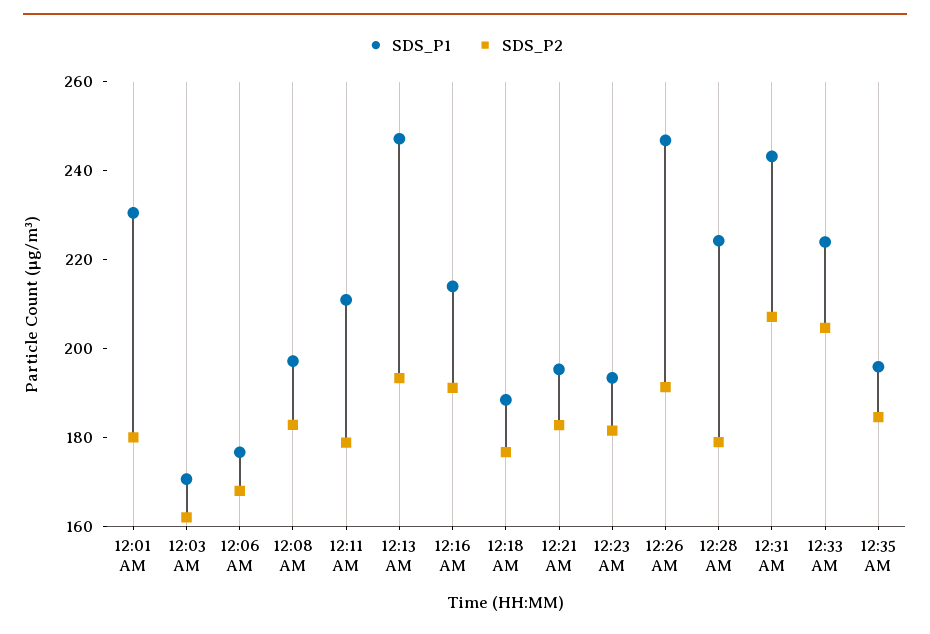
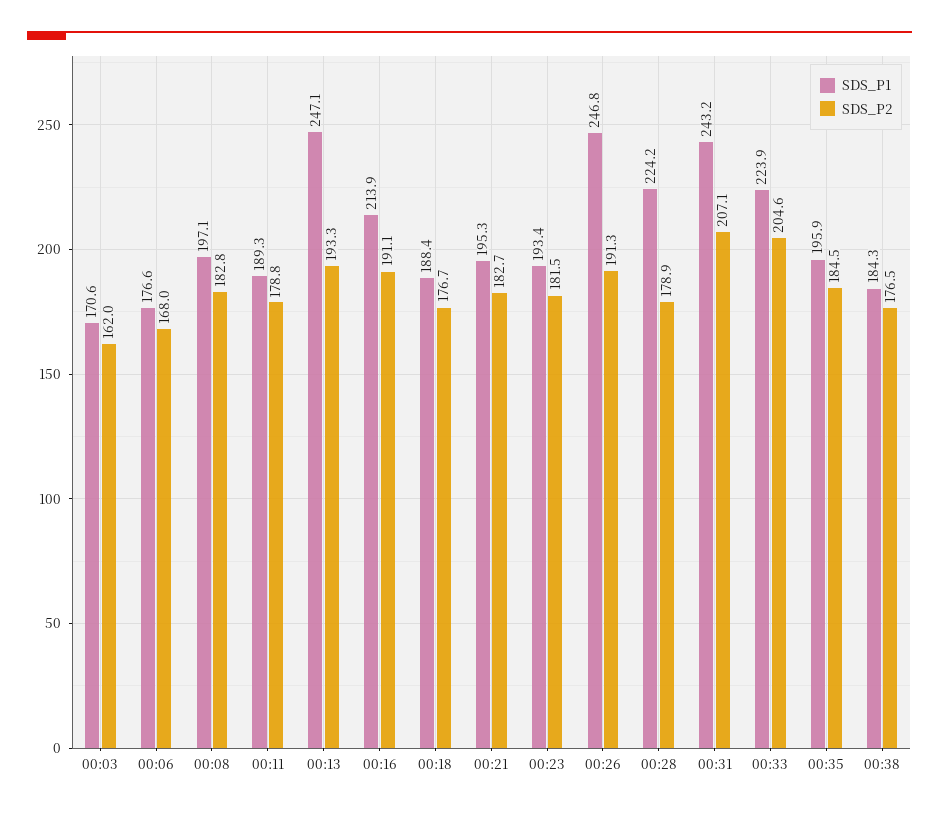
SDS_P1, 12:01 AM: 230 -> none
SDS_P2, 12:01 AM: 180 -> none
SDS_P1, 12:11 AM: 210 -> 189.3
SDS_P1, 00:38: none -> 184.3
SDS_P2, 00:38: none -> 176.5

